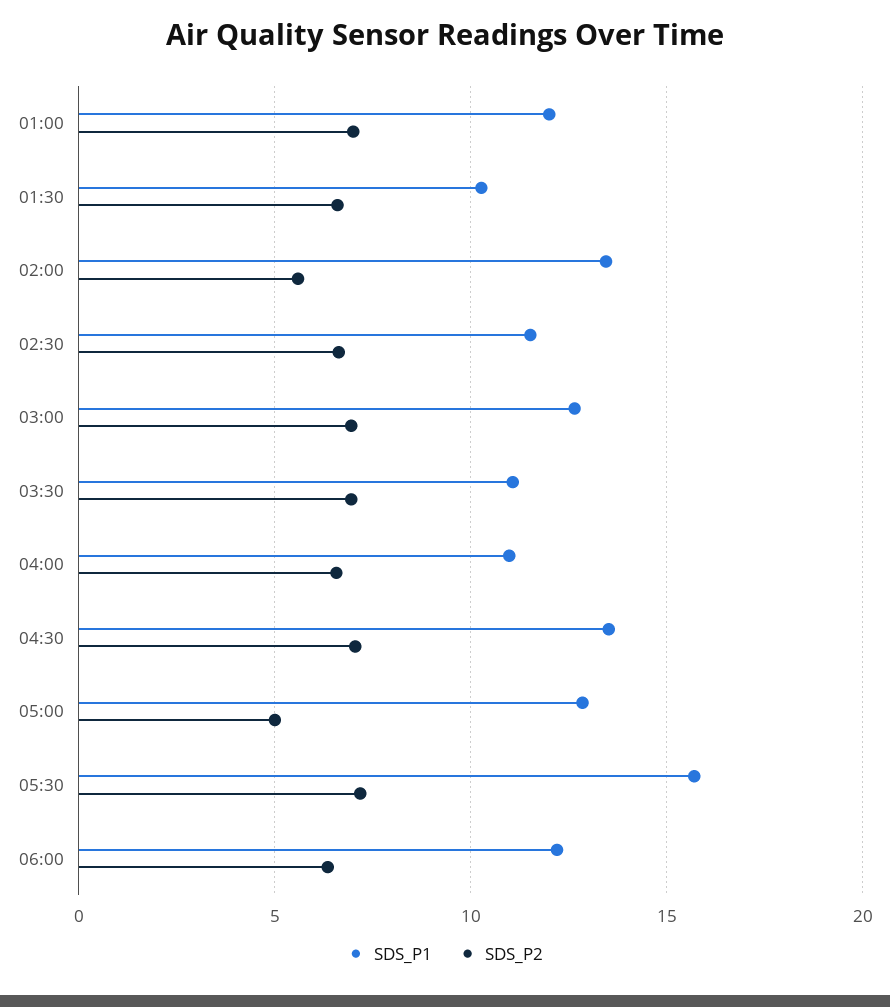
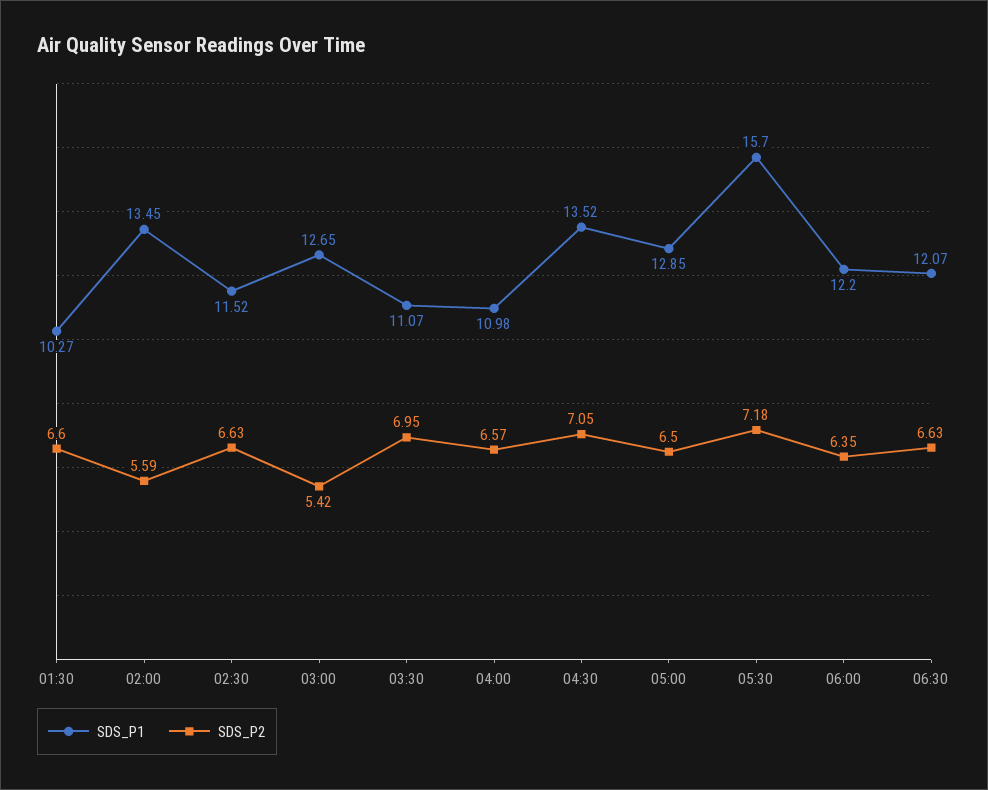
SDS_P1, 01:00: 12 -> none
SDS_P2, 01:00: 7 -> none
SDS_P2, 03:00: 7 -> 5.42
SDS_P2, 05:00: 5 -> 6.5
SDS_P1, 06:30: none -> 12.07
SDS_P2, 06:30: none -> 6.63

